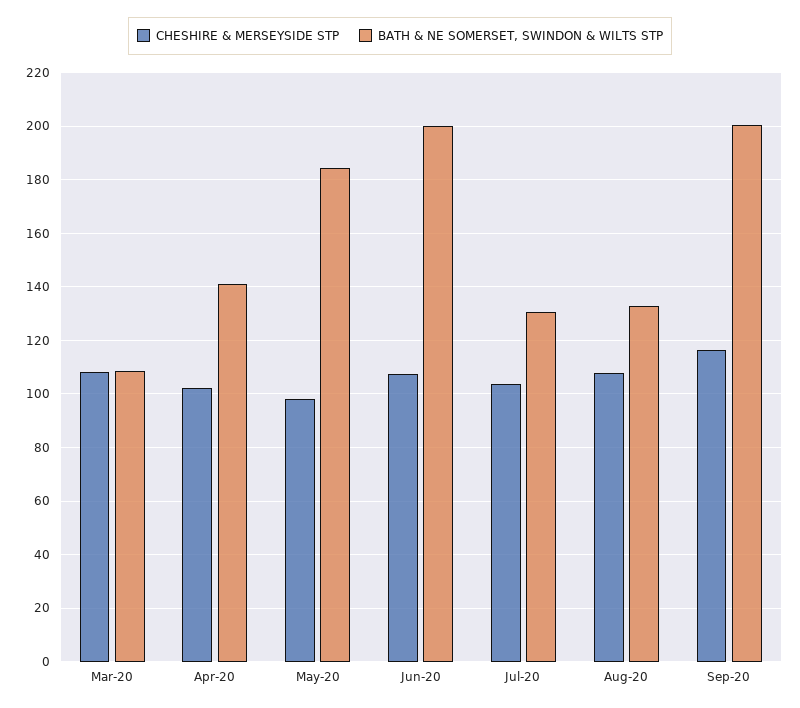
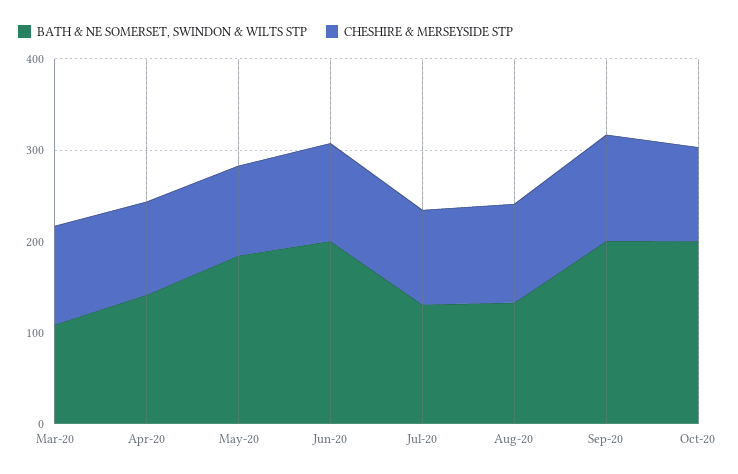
BATH & NE SOMERSET, SWINDON & WILTS STP, Oct-20: none -> 200
CHESHIRE & MERSEYSIDE STP, Oct-20: none -> 100

